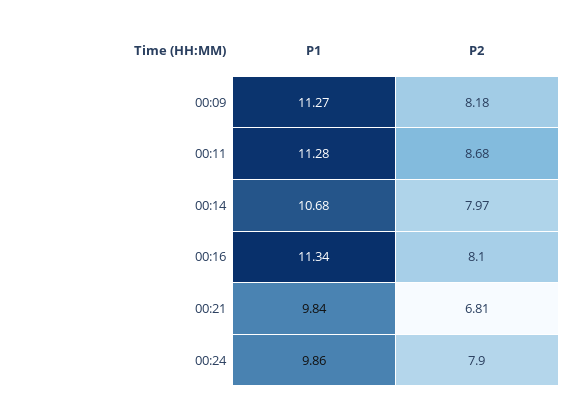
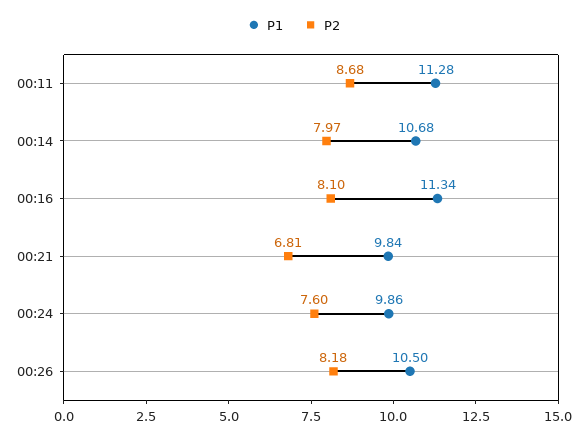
P1, 00:09: 11.27 -> none
P2, 00:09: 8.18 -> none
P2, 00:24: 7.9 -> 7.6
P1, 00:26: none -> 10.5
P2, 00:26: none -> 8.18

